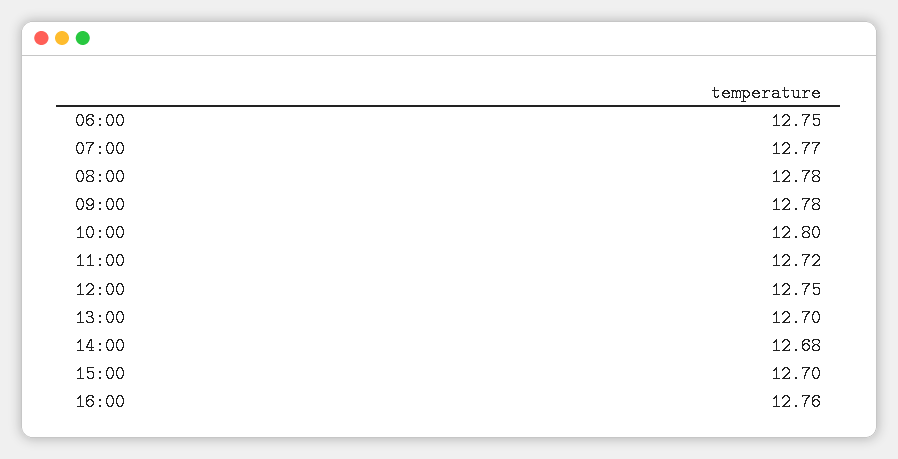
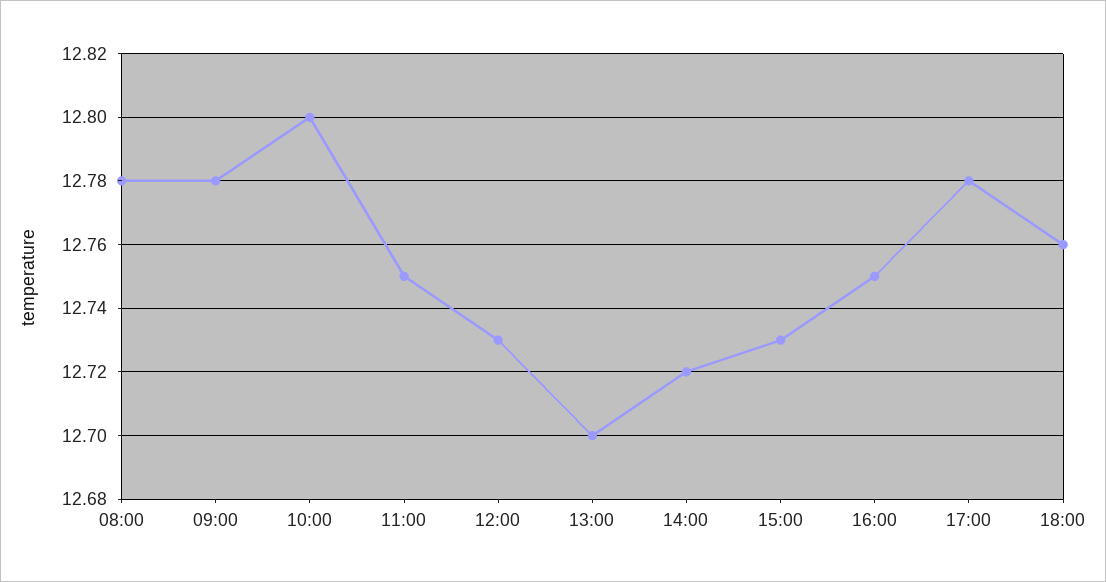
06:00: 12.75 -> none
07:00: 12.77 -> none
11:00: 12.72 -> 12.75
12:00: 12.75 -> 12.73
14:00: 12.68 -> 12.72
15:00: 12.7 -> 12.73
16:00: 12.76 -> 12.75
17:00: none -> 12.78
18:00: none -> 12.76

